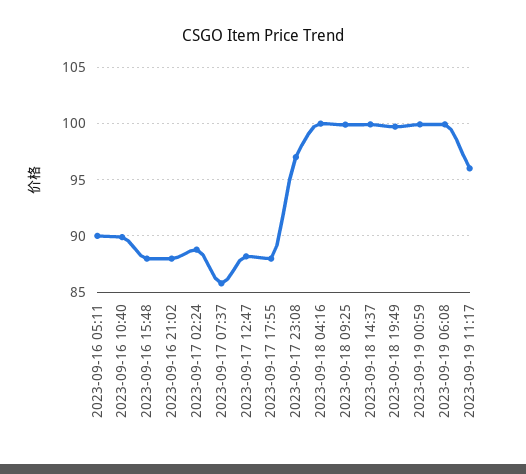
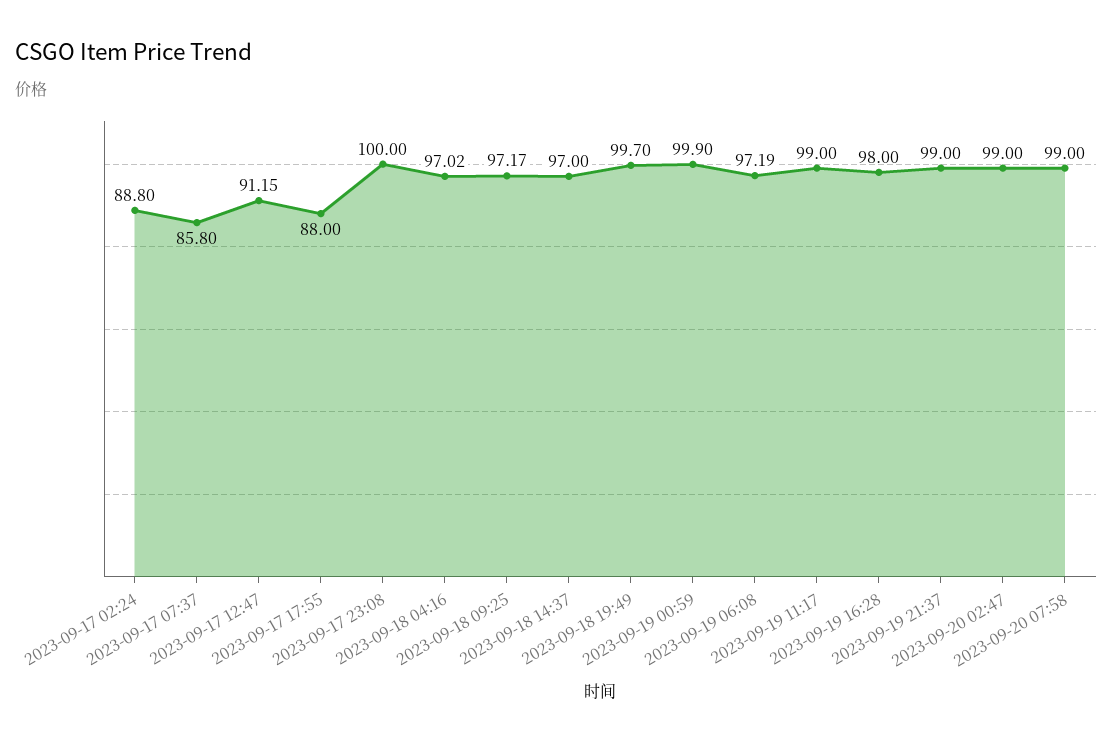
2023-09-16 05:11: 90 -> none
2023-09-16 10:40: 90 -> none
2023-09-16 15:48: 88 -> none
2023-09-16 21:02: 88 -> none
2023-09-17 12:47: 88 -> 91.15
2023-09-17 23:08: 97 -> 100
2023-09-18 04:16: 100 -> 97.02
2023-09-18 09:25: 100 -> 97.17
2023-09-18 14:37: 100 -> 97
2023-09-19 06:08: 100 -> 97.19
2023-09-19 11:17: 96 -> 99
2023-09-19 16:28: none -> 98
2023-09-19 21:37: none -> 99
2023-09-20 02:47: none -> 99
2023-09-20 07:58: none -> 99

